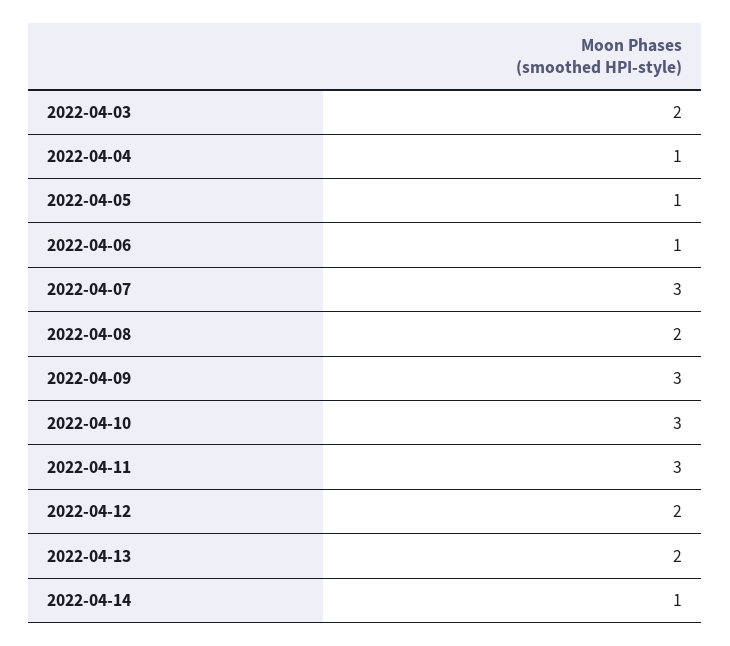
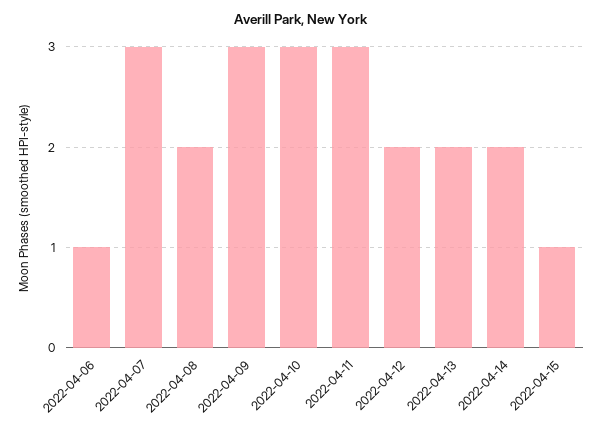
2022-04-03: 2 -> none
2022-04-04: 1 -> none
2022-04-05: 1 -> none
2022-04-14: 1 -> 2
2022-04-15: none -> 1

